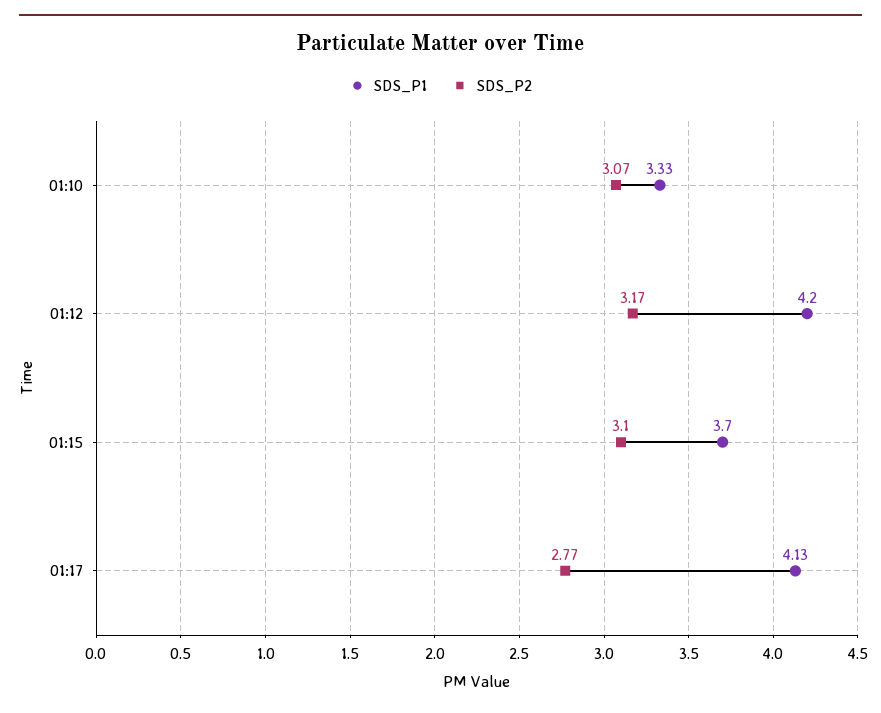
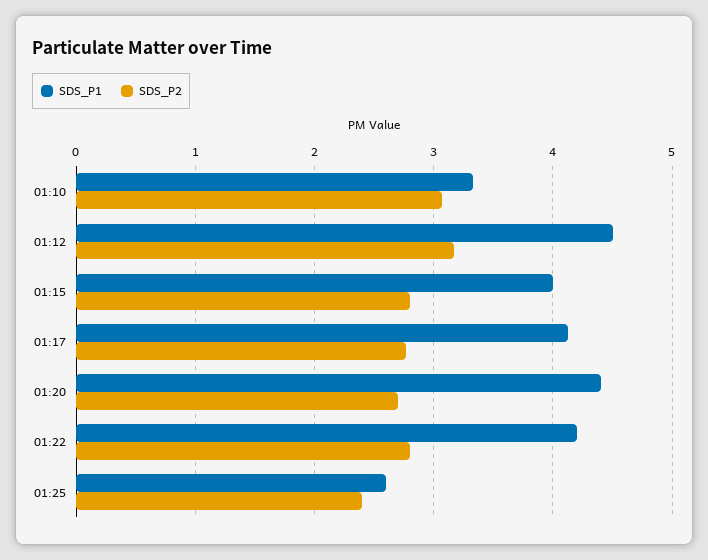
SDS_P1, 01:12: 4.2 -> 4.5
SDS_P1, 01:15: 3.7 -> 4
SDS_P2, 01:15: 3.1 -> 2.8
SDS_P1, 01:20: none -> 4.4
SDS_P2, 01:20: none -> 2.7
SDS_P1, 01:22: none -> 4.2
SDS_P2, 01:22: none -> 2.8
SDS_P1, 01:25: none -> 2.6
SDS_P2, 01:25: none -> 2.4

